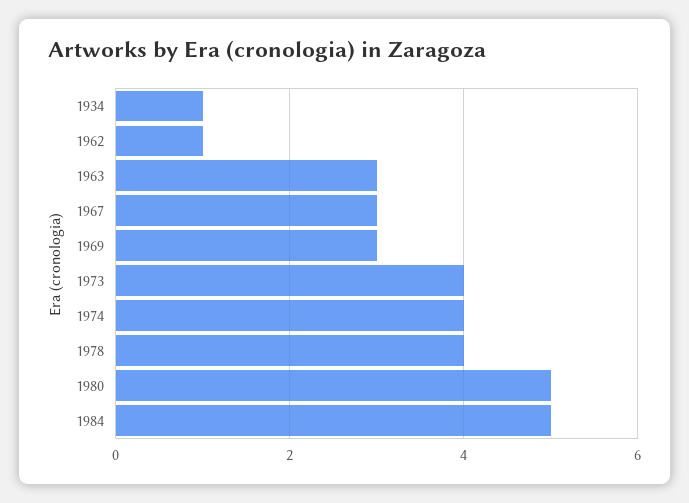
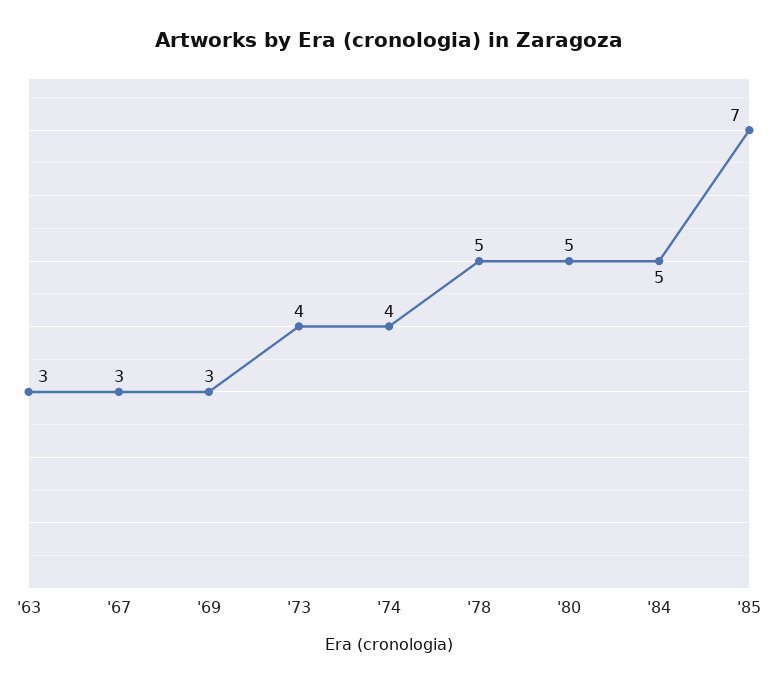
1934: 1 -> none
1962: 1 -> none
1978: 4 -> 5
'85: none -> 7

